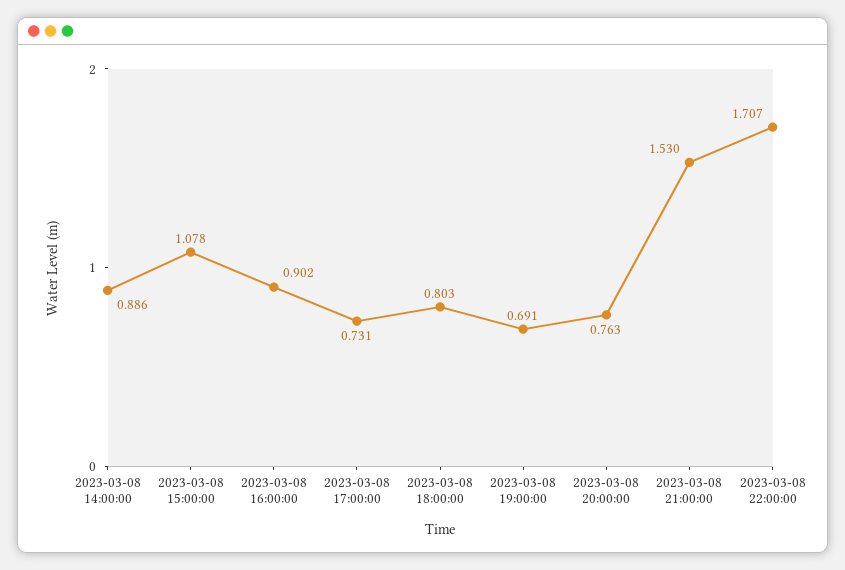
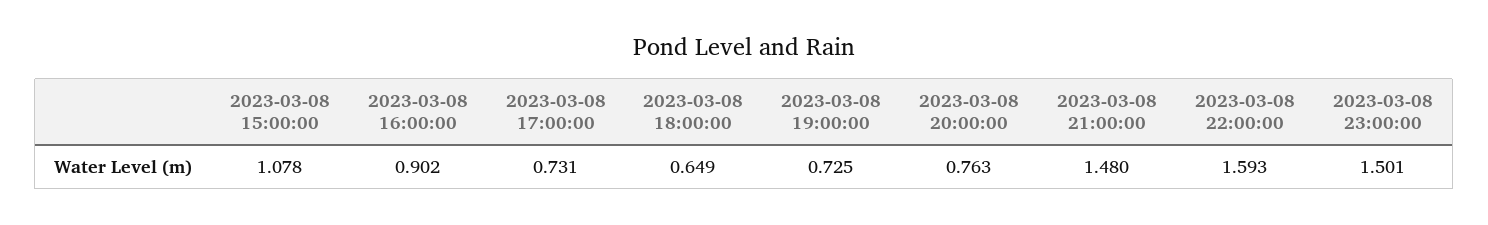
2023-03-08 14:00:00: 0.886 -> none
2023-03-08 18:00:00: 0.803 -> 0.649
2023-03-08 19:00:00: 0.691 -> 0.725
2023-03-08 21:00:00: 1.53 -> 1.48
2023-03-08 22:00:00: 1.707 -> 1.593
2023-03-08 23:00:00: none -> 1.501

